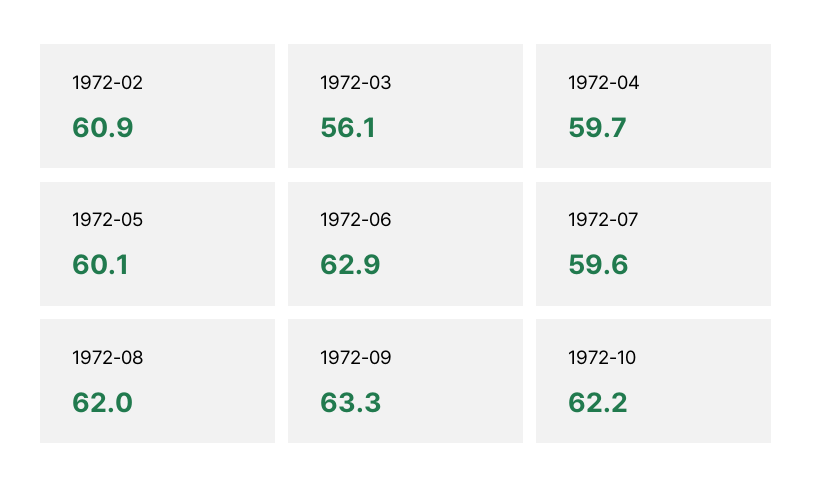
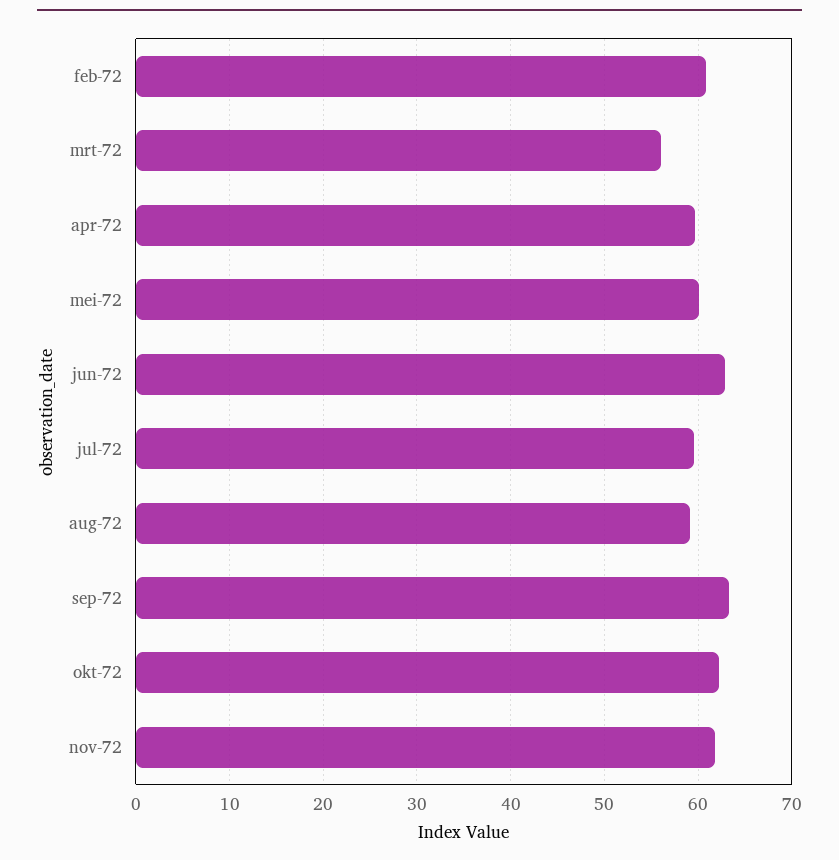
1972-08: 62 -> 59
nov-72: none -> 62

